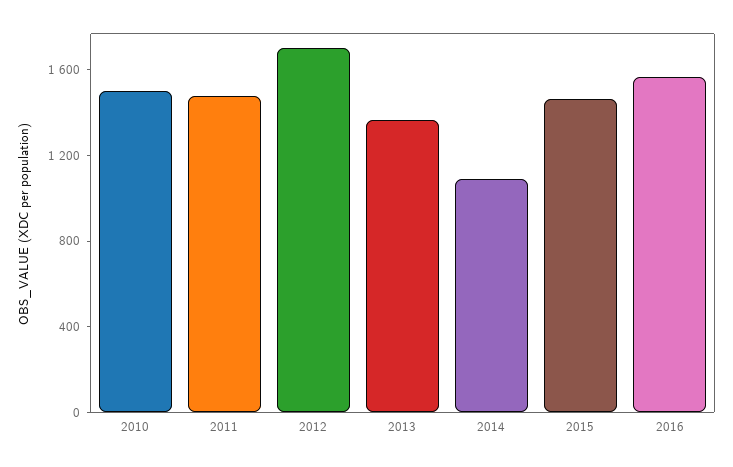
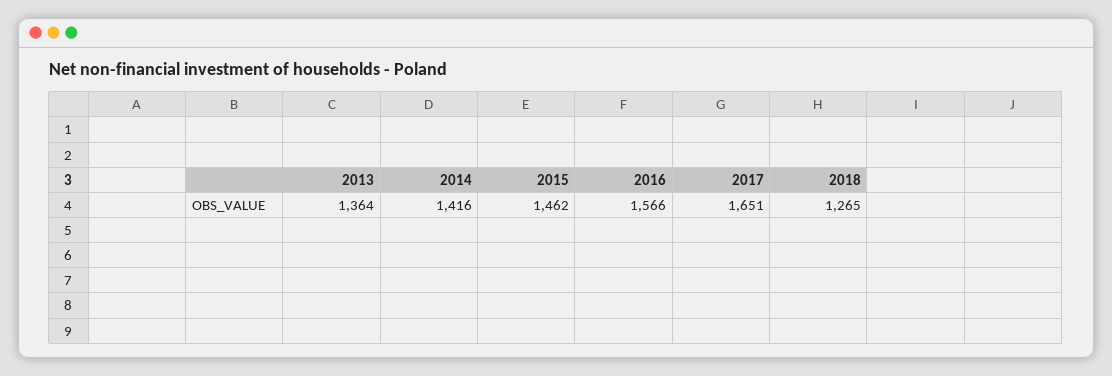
2010: 1500 -> none
2011: 1500 -> none
2012: 1700 -> none
2014: 1100 -> 1416
2017: none -> 1651
2018: none -> 1265

